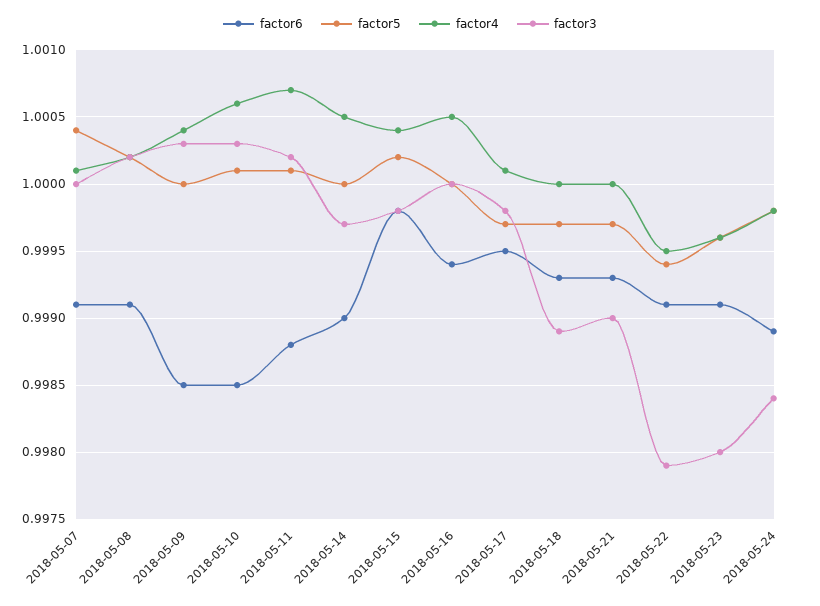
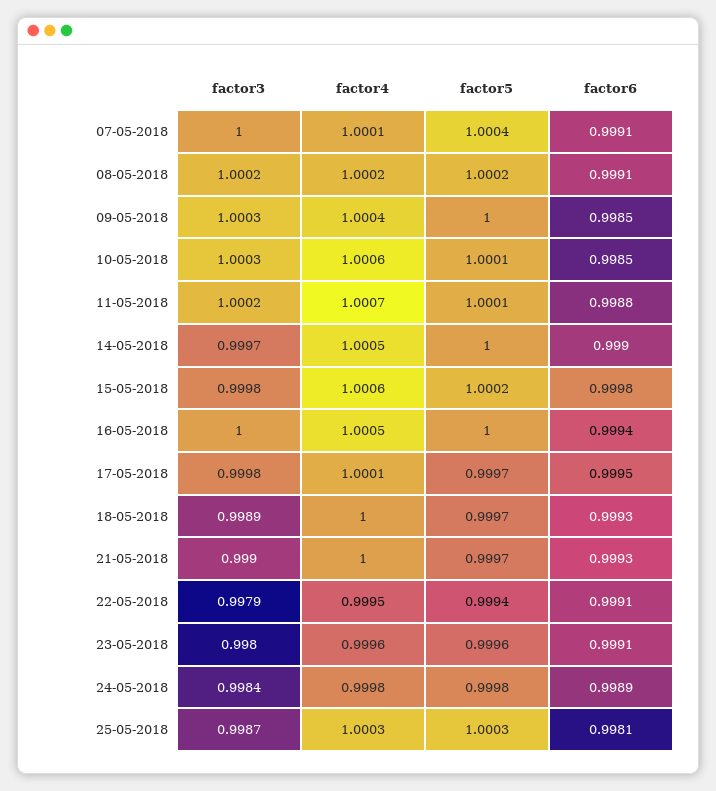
factor4, 2018-05-15: 1.0004 -> 1.0006
factor3, 25-05-2018: none -> 0.9987
factor4, 25-05-2018: none -> 1.0003
factor5, 25-05-2018: none -> 1.0003
factor6, 25-05-2018: none -> 0.9981

